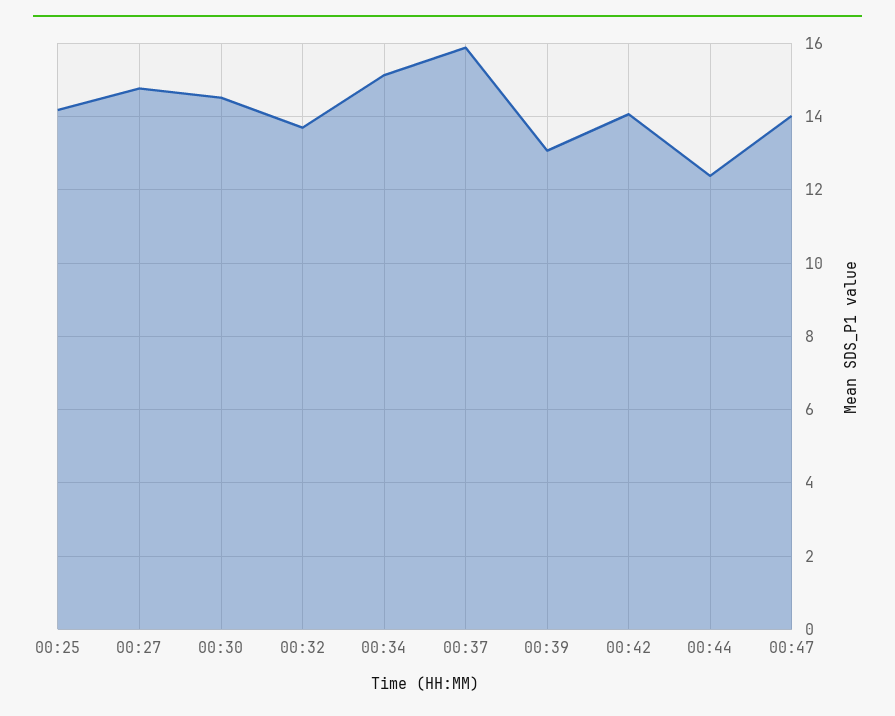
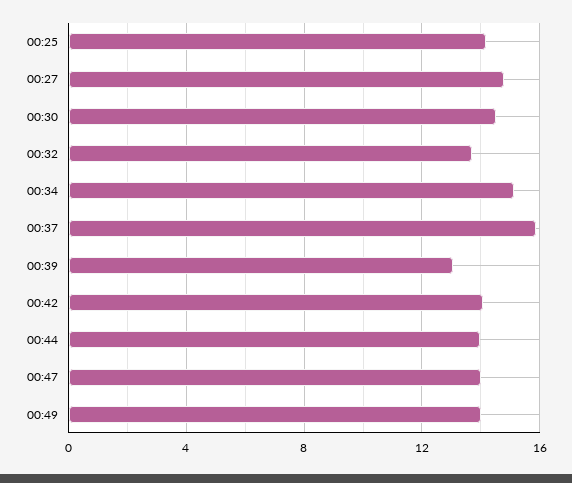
00:44: 12.4 -> 14
00:49: none -> 14

